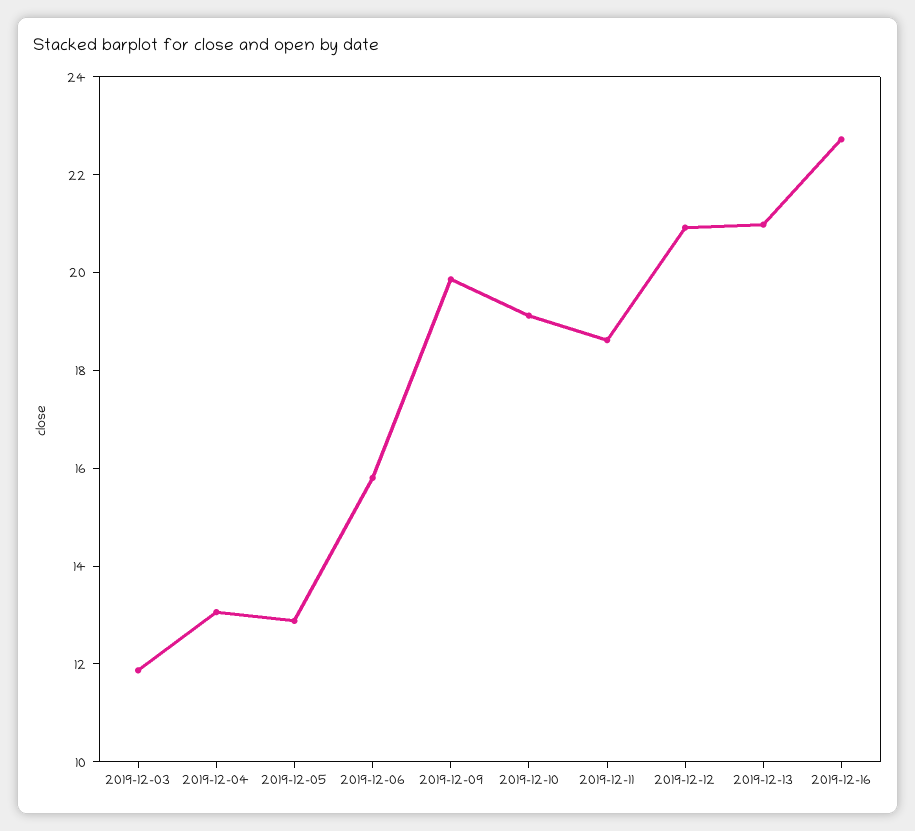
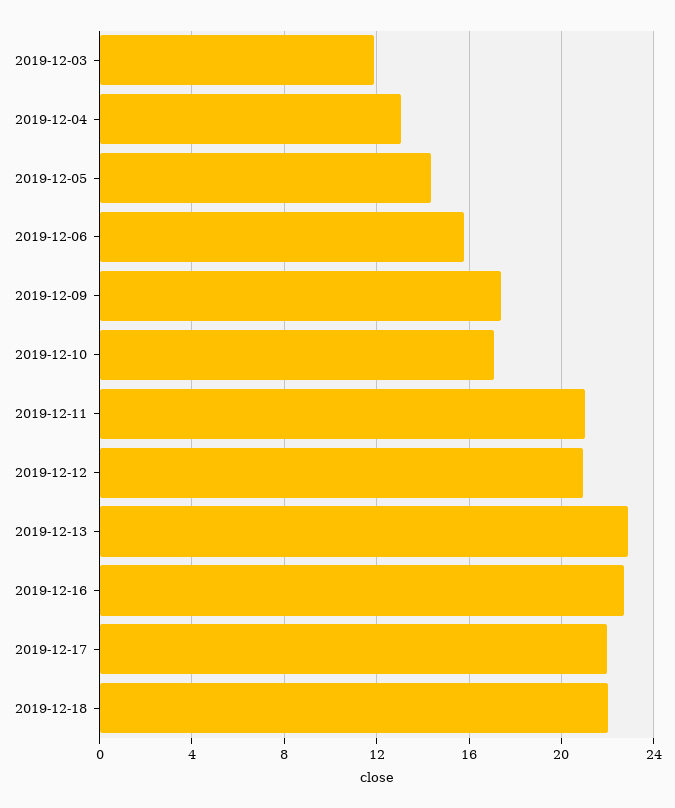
2019-12-05: 13 -> 14.5
2019-12-09: 20 -> 17.5
2019-12-10: 19 -> 17
2019-12-11: 18.5 -> 21
2019-12-13: 21 -> 23
2019-12-17: none -> 22
2019-12-18: none -> 22

